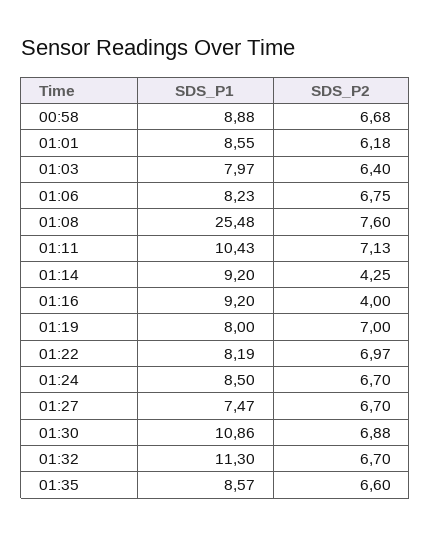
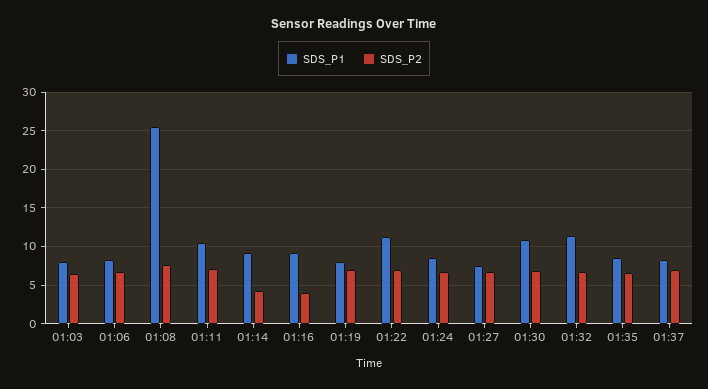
SDS_P1, 00:58: 8.88 -> none
SDS_P2, 00:58: 6.68 -> none
SDS_P1, 01:01: 8.55 -> none
SDS_P2, 01:01: 6.18 -> none
SDS_P1, 01:22: 8.19 -> 11
SDS_P1, 01:37: none -> 8
SDS_P2, 01:37: none -> 7

